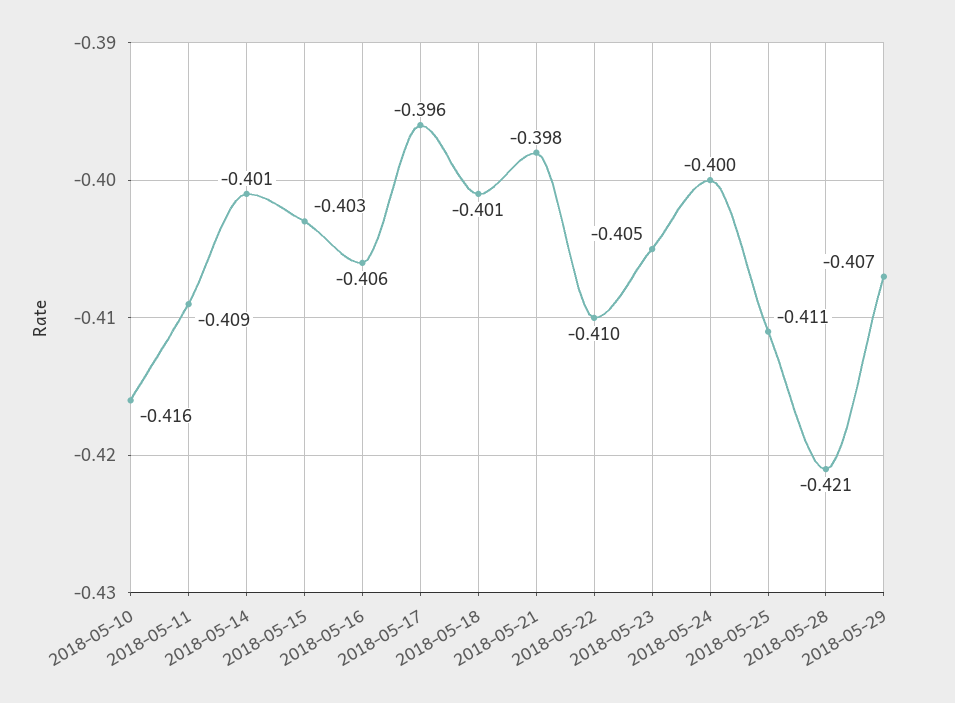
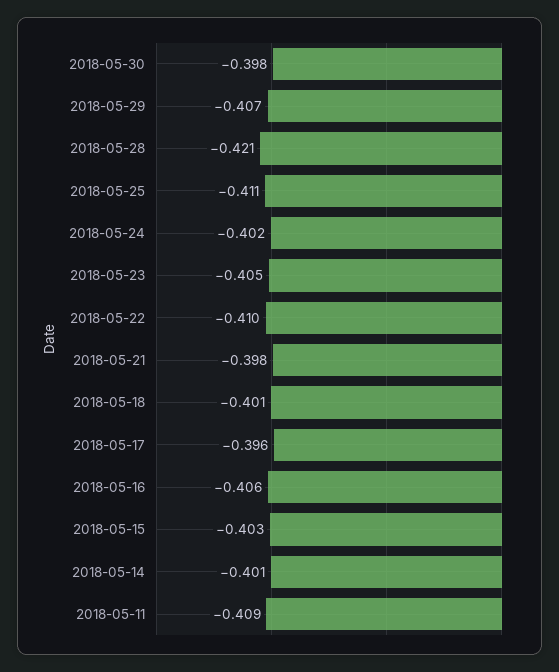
2018-05-10: -0.416 -> none
2018-05-24: -0.4 -> -0.402
2018-05-30: none -> -0.398

